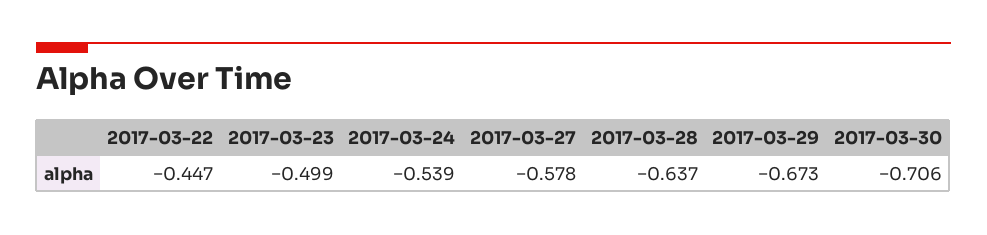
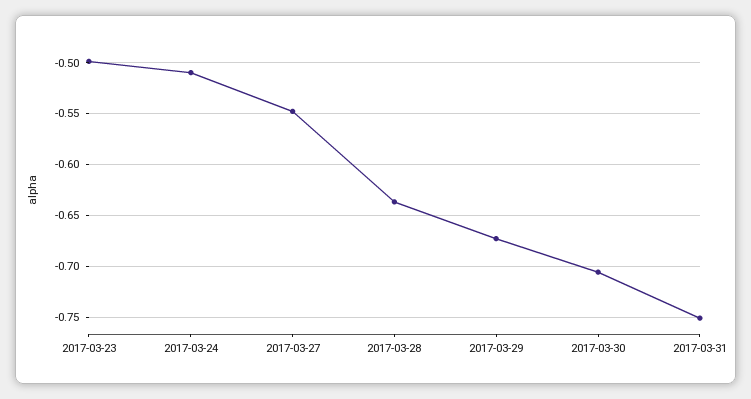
2017-03-22: -0.447 -> none
2017-03-24: -0.539 -> -0.51
2017-03-27: -0.578 -> -0.55
2017-03-31: none -> -0.75

